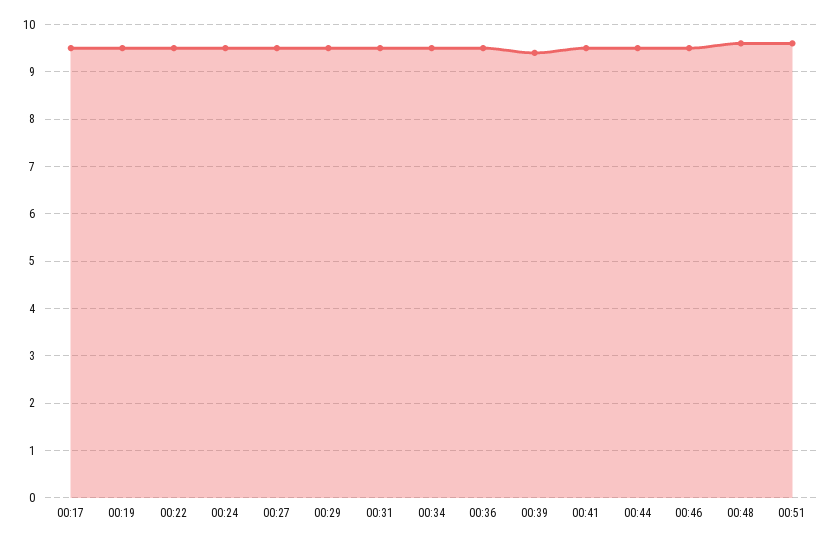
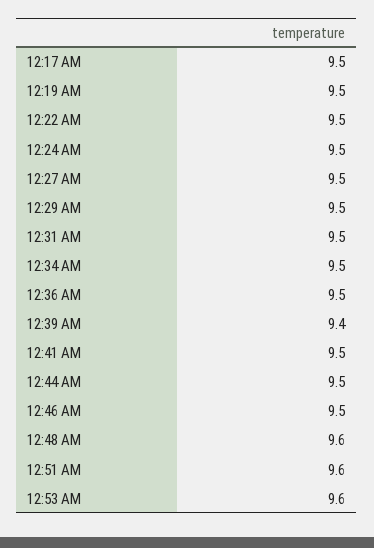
12:53 AM: none -> 9.6

